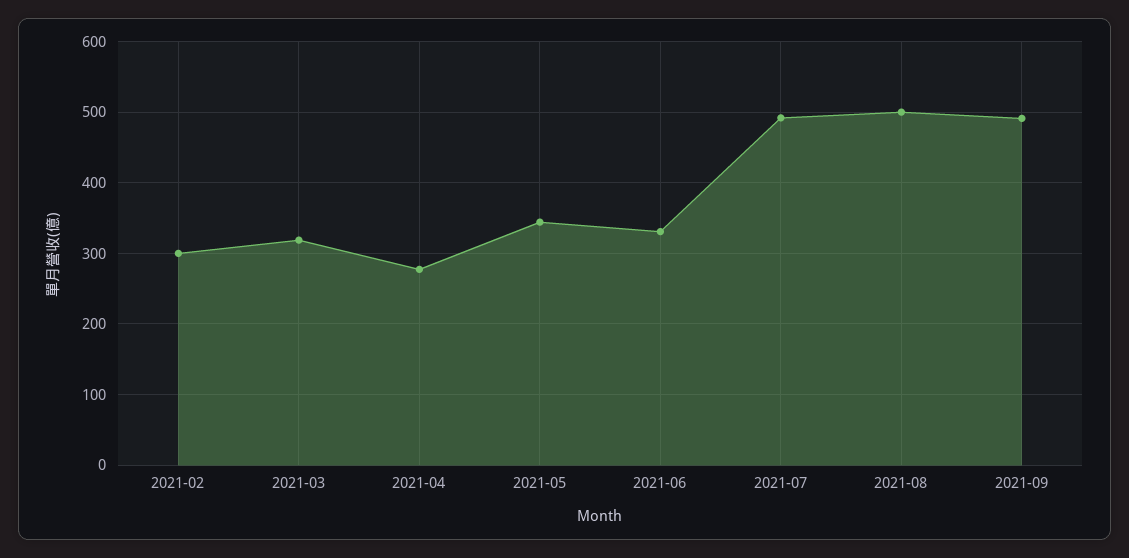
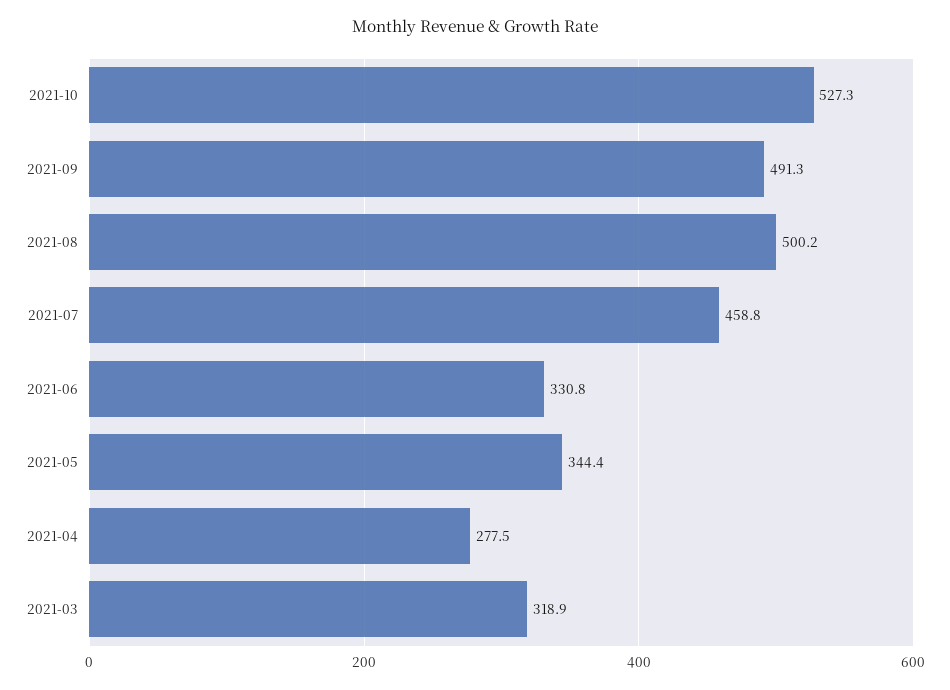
2021-02: 300 -> none
2021-07: 490 -> 458.8
2021-10: none -> 527.3

